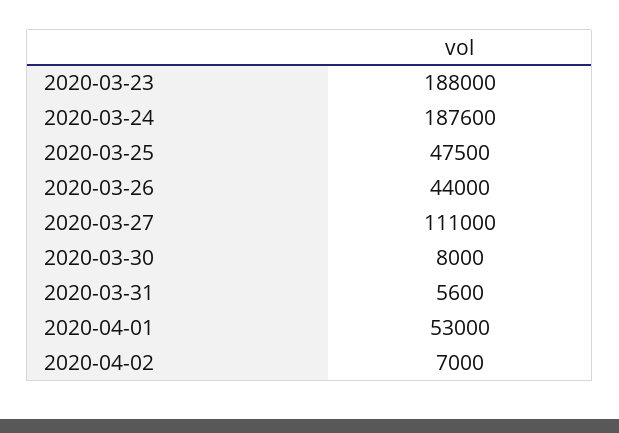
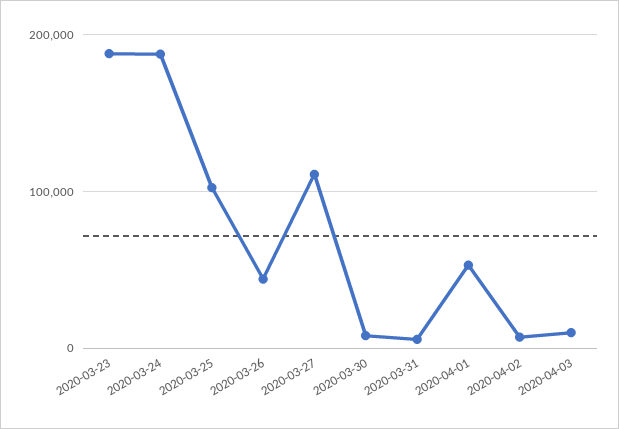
2020-03-25: 47500 -> 100000
2020-04-03: none -> 10000

